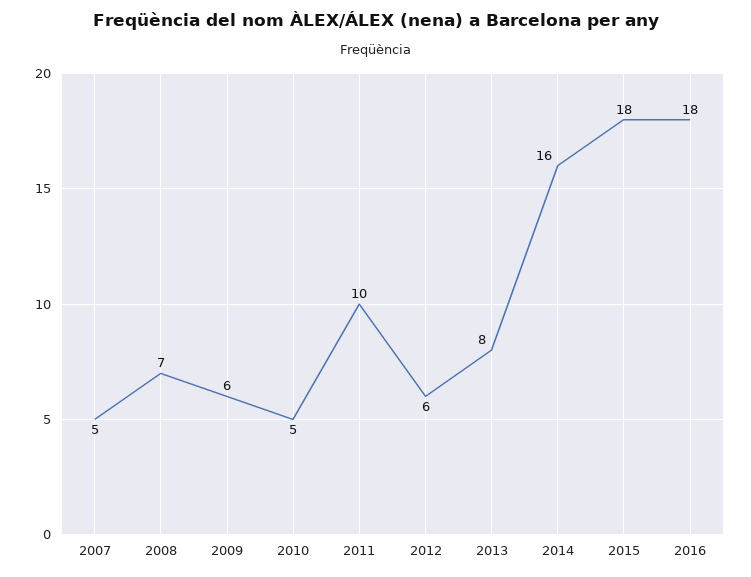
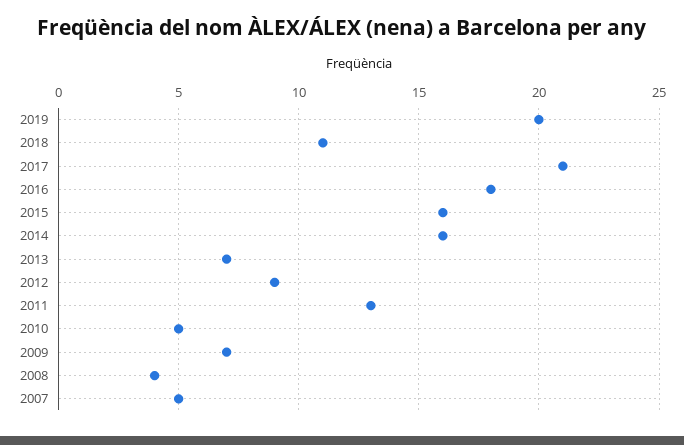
2008: 7 -> 4
2009: 6 -> 7
2011: 10 -> 13
2012: 6 -> 9
2013: 8 -> 7
2015: 18 -> 16
2019: none -> 20
2018: none -> 11
2017: none -> 21

